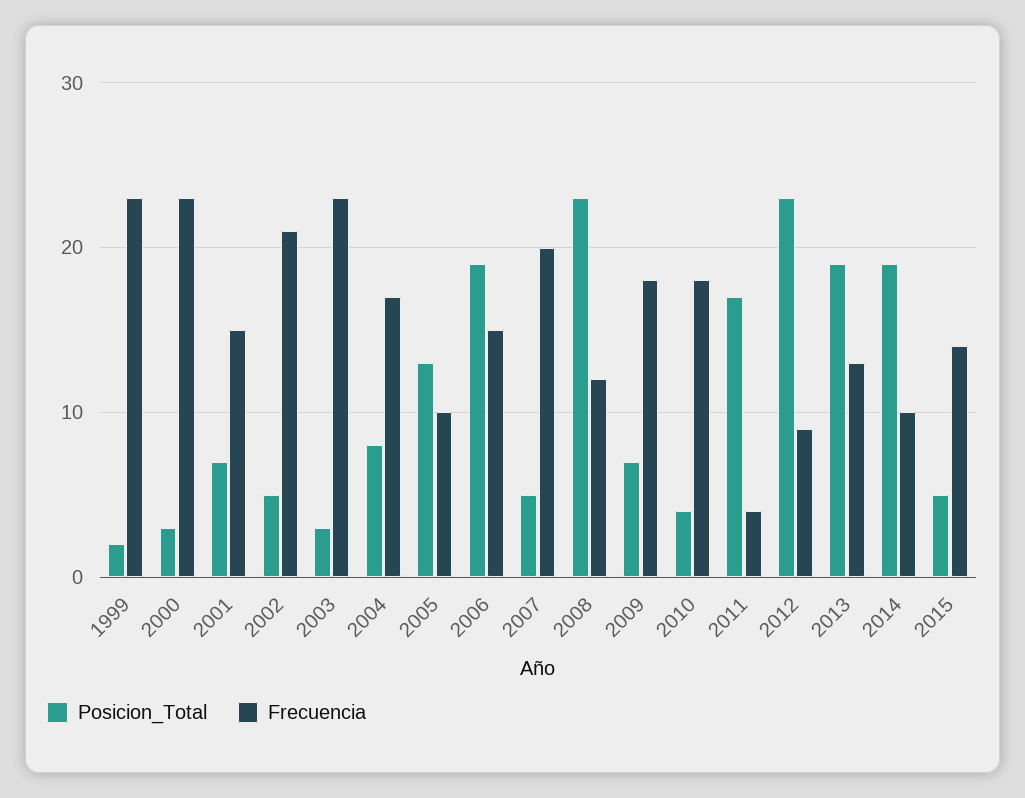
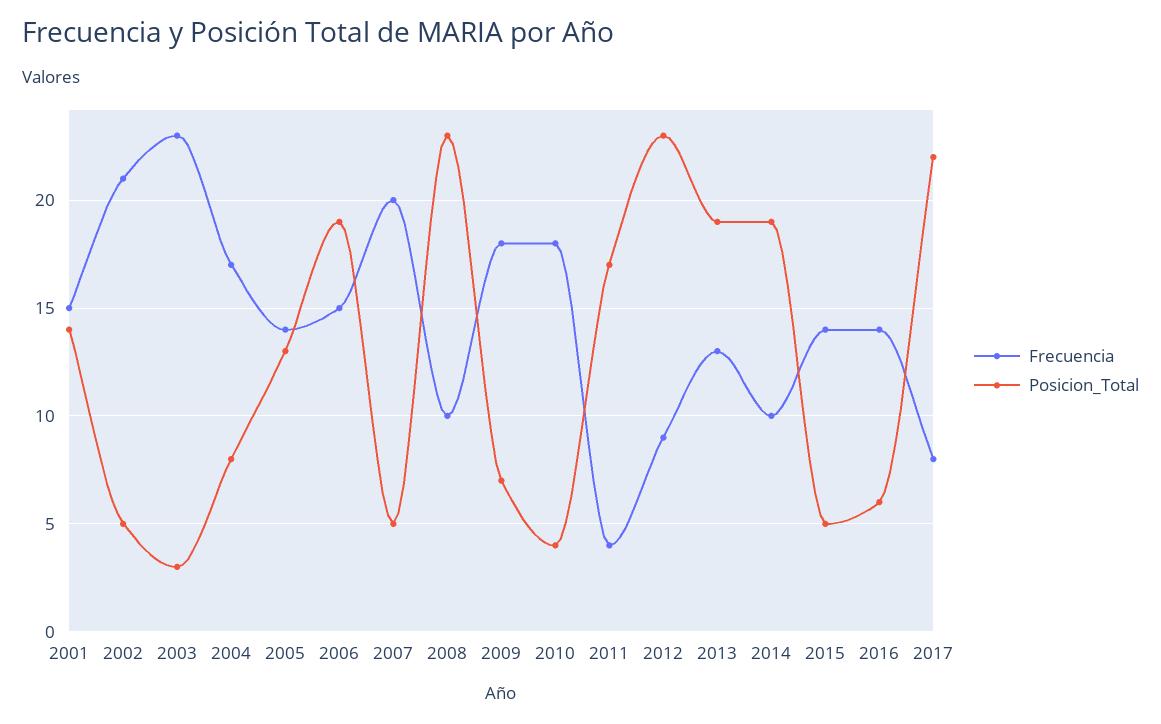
Posicion_Total, 1999: 2 -> none
Frecuencia, 1999: 23 -> none
Posicion_Total, 2000: 3 -> none
Frecuencia, 2000: 23 -> none
Posicion_Total, 2001: 7 -> 14
Frecuencia, 2005: 10 -> 14
Frecuencia, 2008: 12 -> 10
Frecuencia, 2016: none -> 14
Posicion_Total, 2016: none -> 6
Frecuencia, 2017: none -> 8
Posicion_Total, 2017: none -> 22

